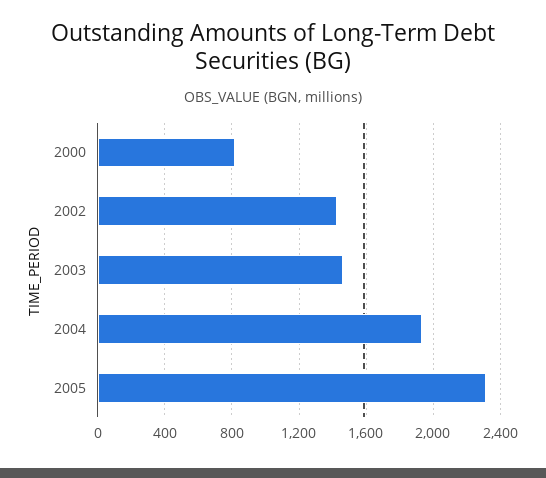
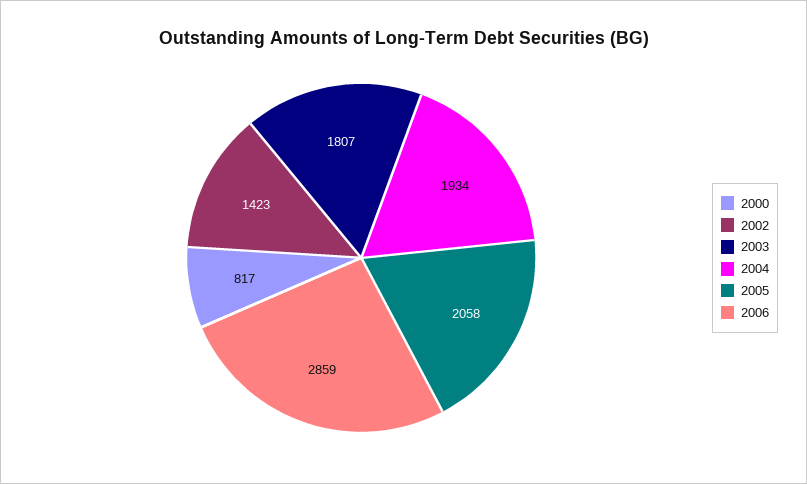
2003: 1450 -> 1807
2005: 2300 -> 2058
2006: none -> 2859

